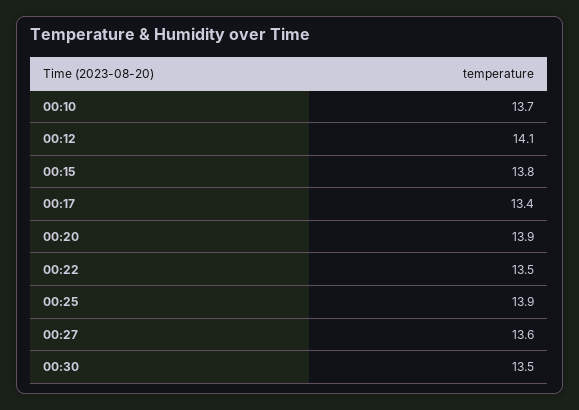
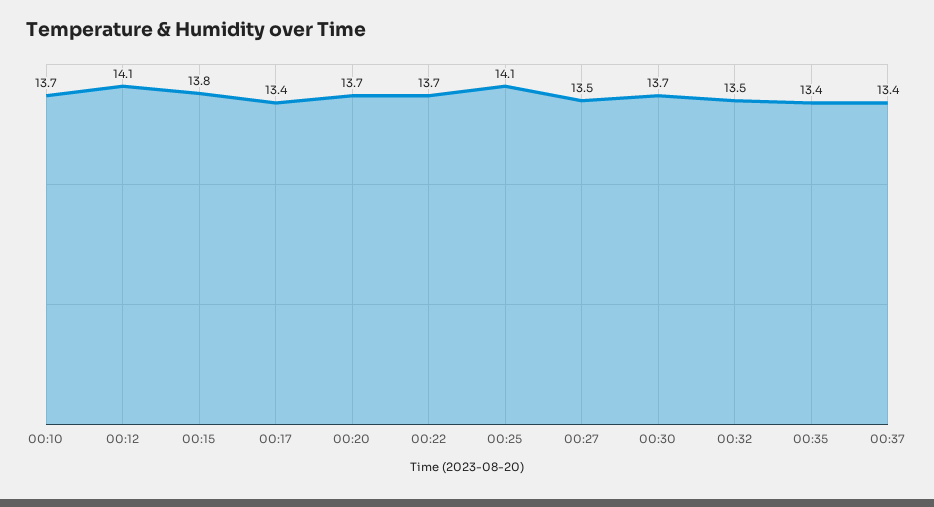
00:20: 13.9 -> 13.7
00:22: 13.5 -> 13.7
00:25: 13.9 -> 14.1
00:27: 13.6 -> 13.5
00:30: 13.5 -> 13.7
00:32: none -> 13.5
00:35: none -> 13.4
00:37: none -> 13.4

